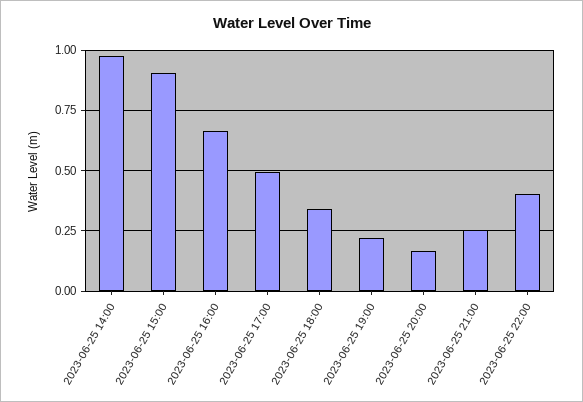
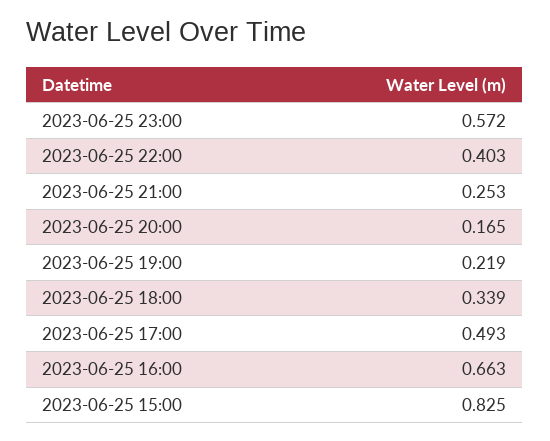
2023-06-25 14:00: 0.975 -> none
2023-06-25 15:00: 0.9 -> 0.825
2023-06-25 23:00: none -> 0.572

